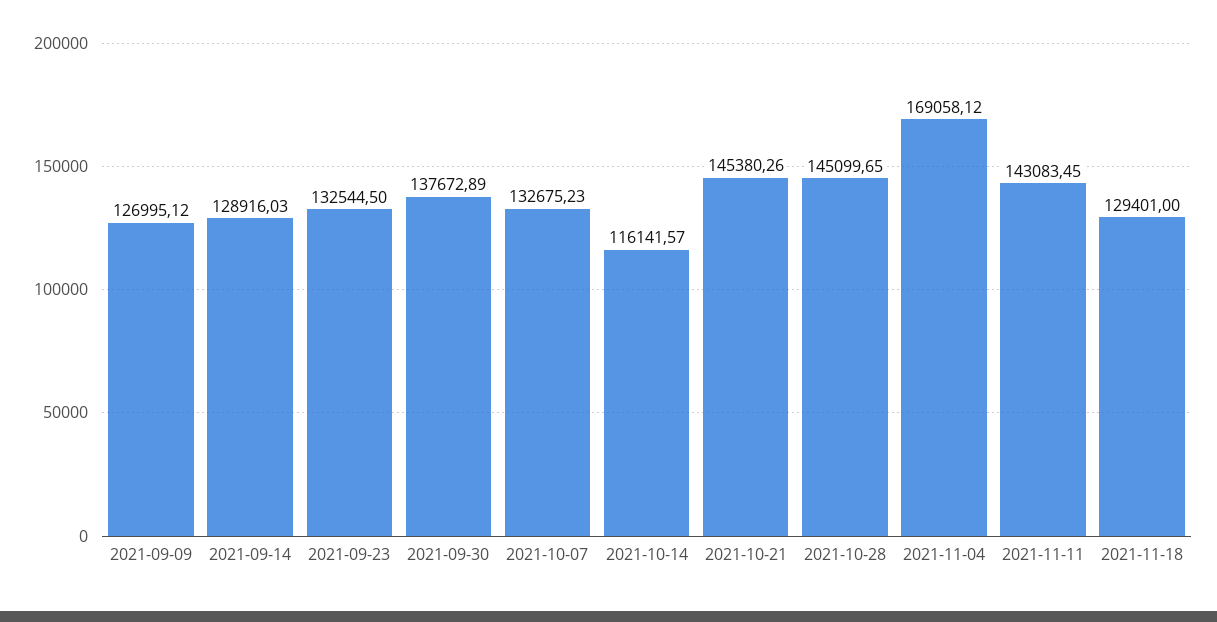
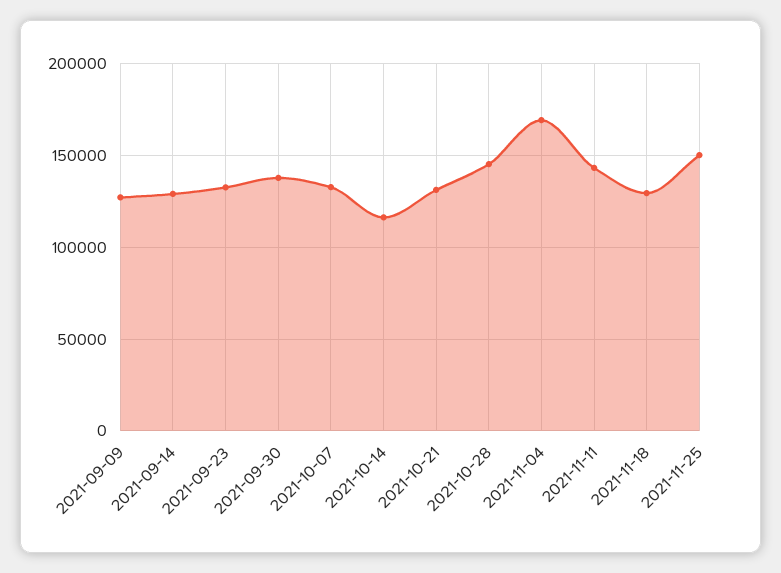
2021-10-21: 145380.26 -> 130000
2021-11-25: none -> 150000

